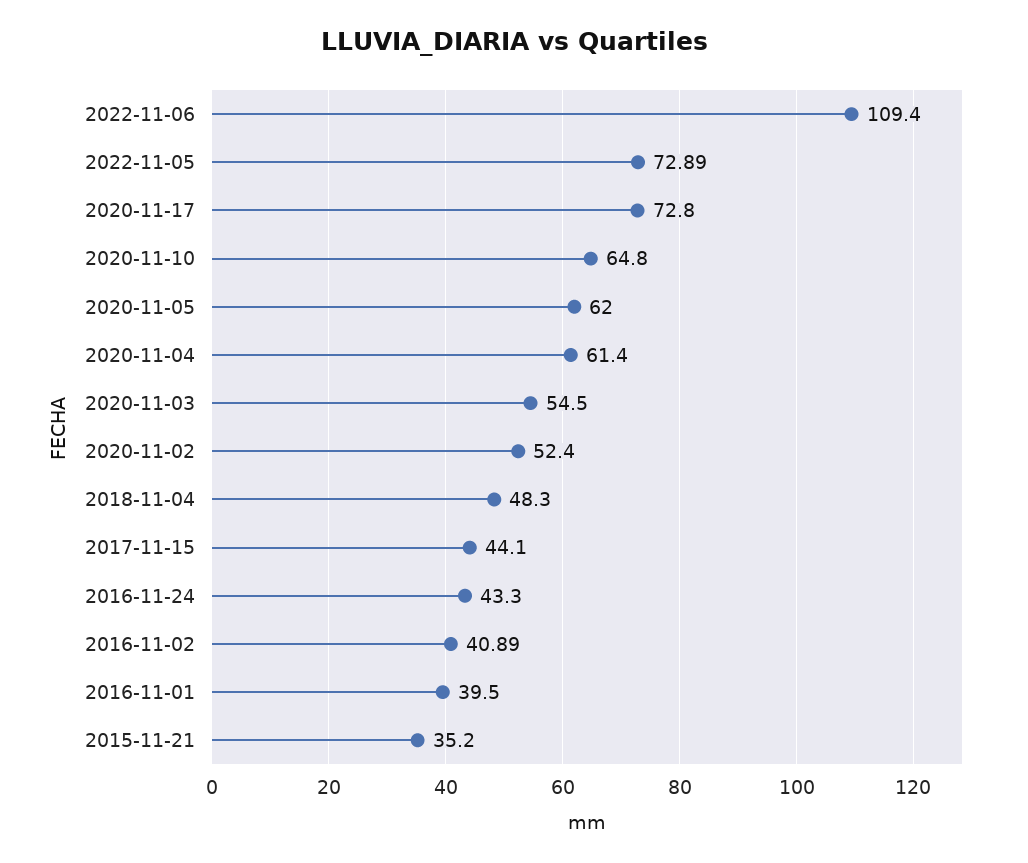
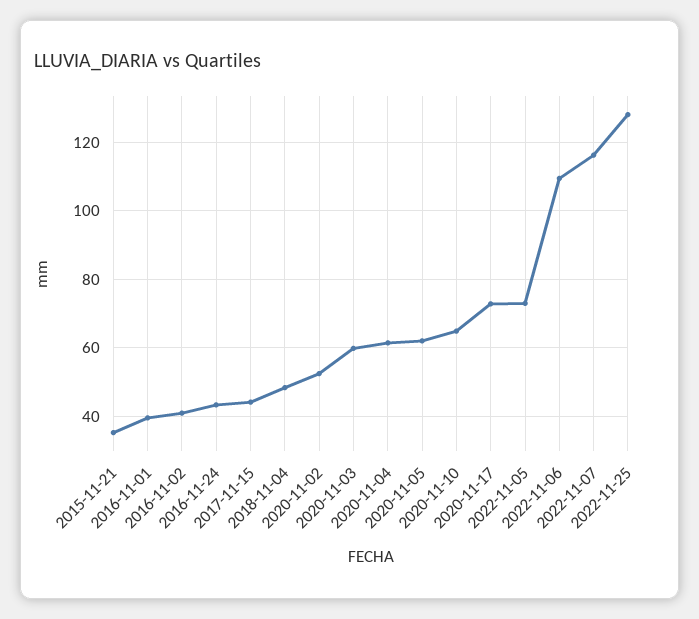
2020-11-03: 54.5 -> 60
2022-11-07: none -> 116
2022-11-25: none -> 128

